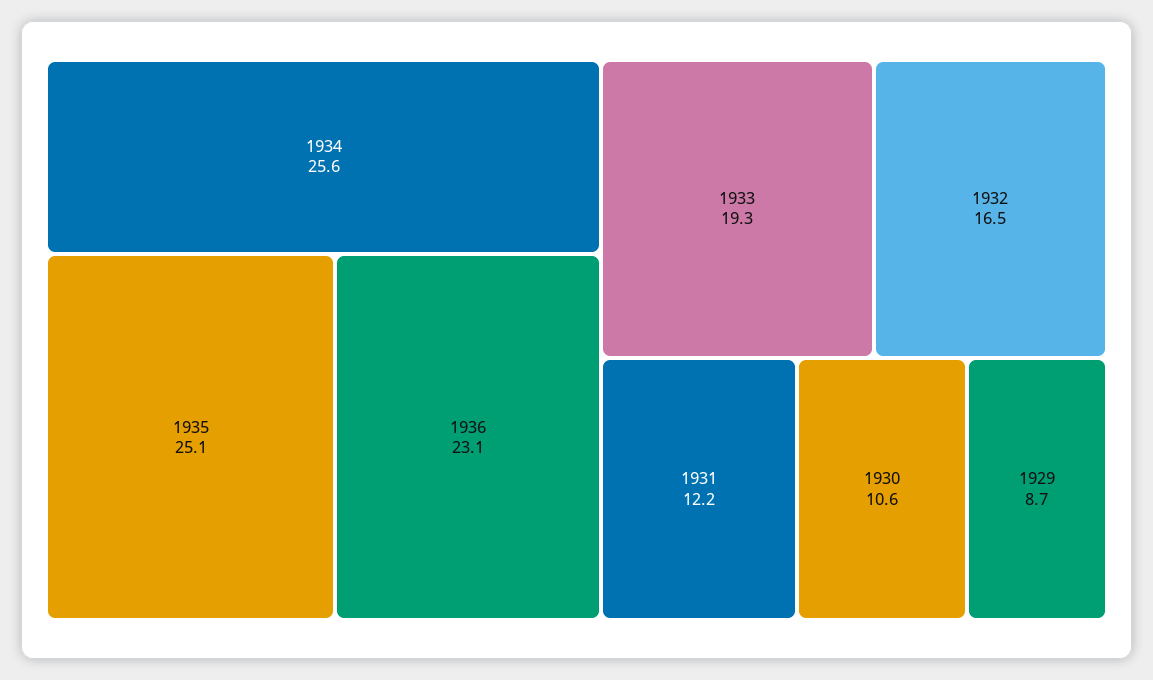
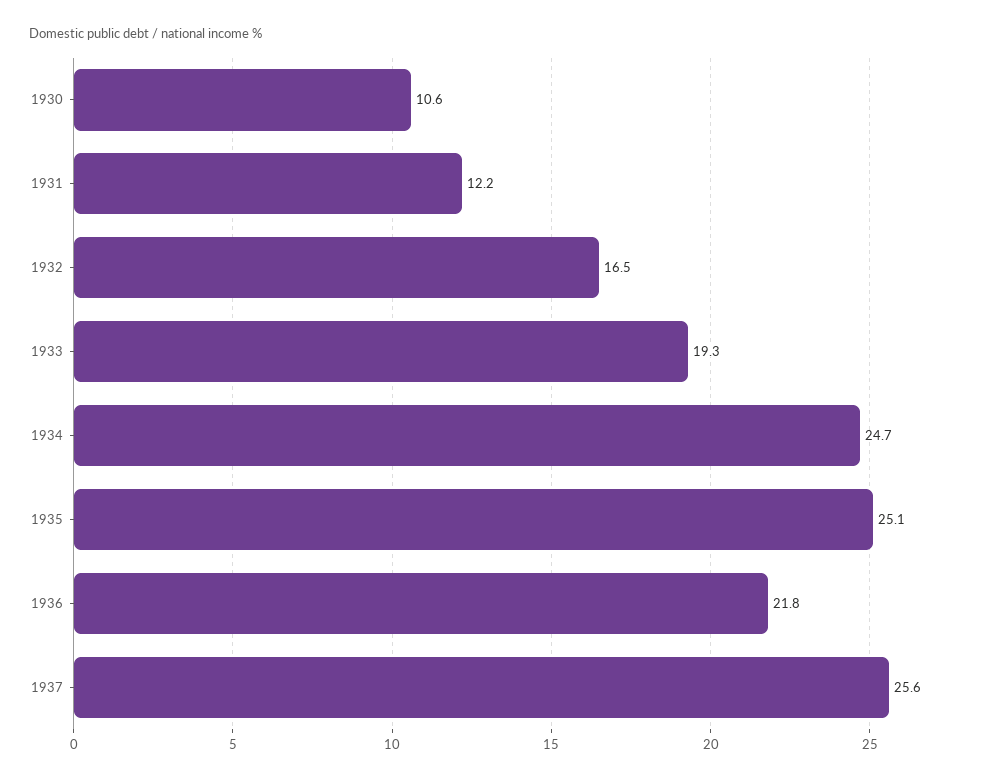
1934: 25.6 -> 24.7
1936: 23.1 -> 21.8
1929: 8.7 -> none
1937: none -> 25.6

